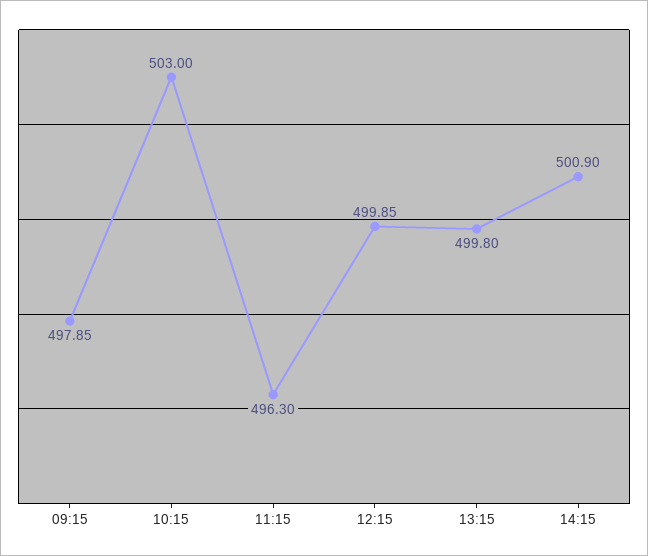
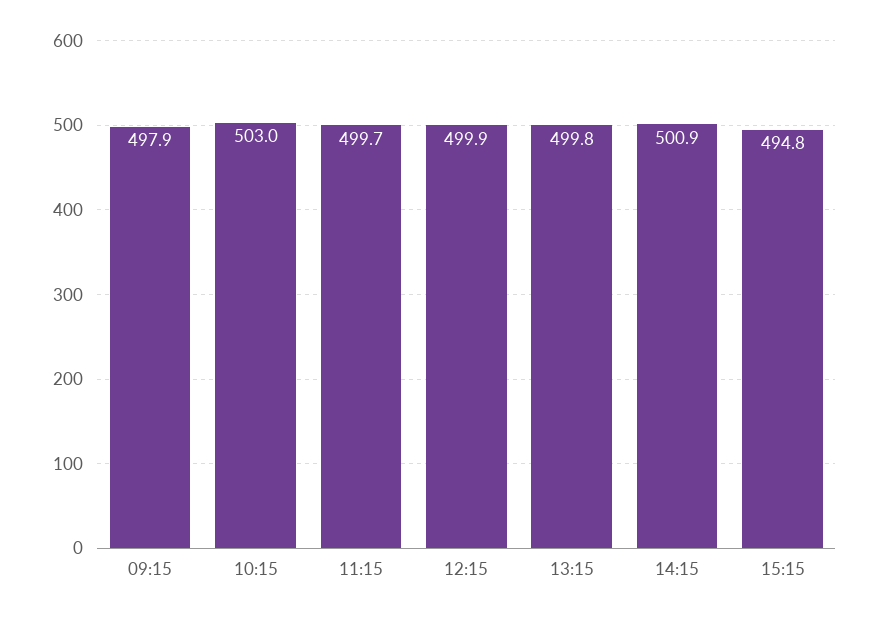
11:15: 496.3 -> 499.7
15:15: none -> 494.8

